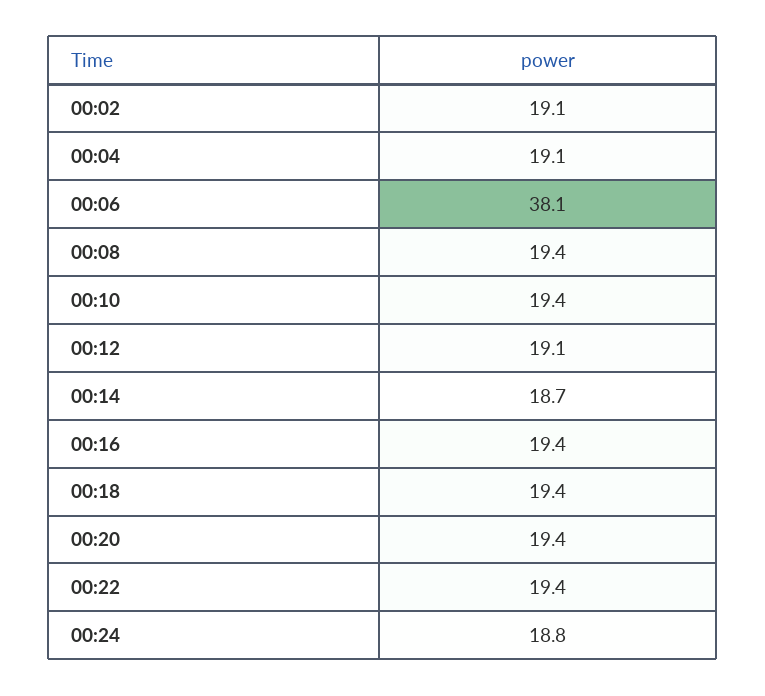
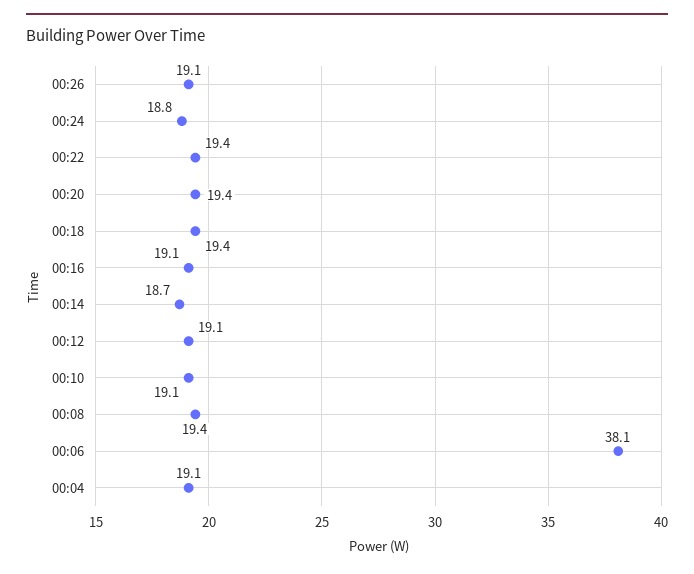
00:02: 19.1 -> none
00:10: 19.4 -> 19.1
00:16: 19.4 -> 19.1
00:26: none -> 19.1

